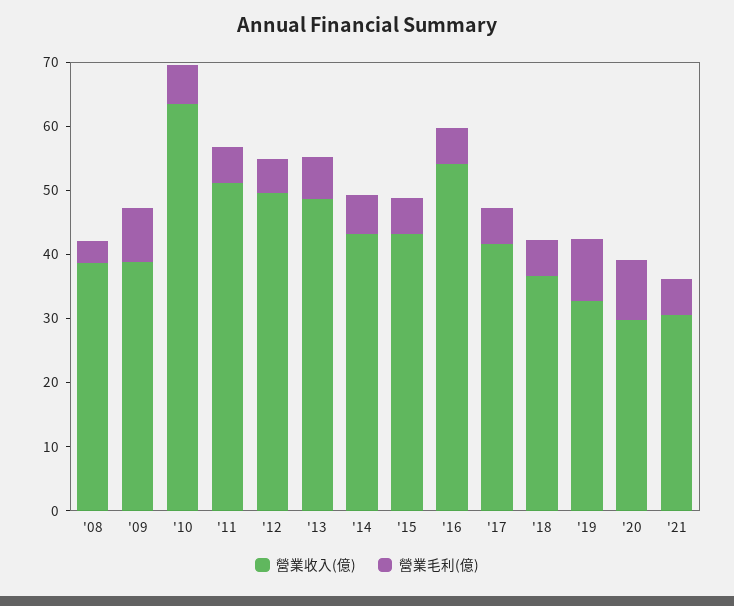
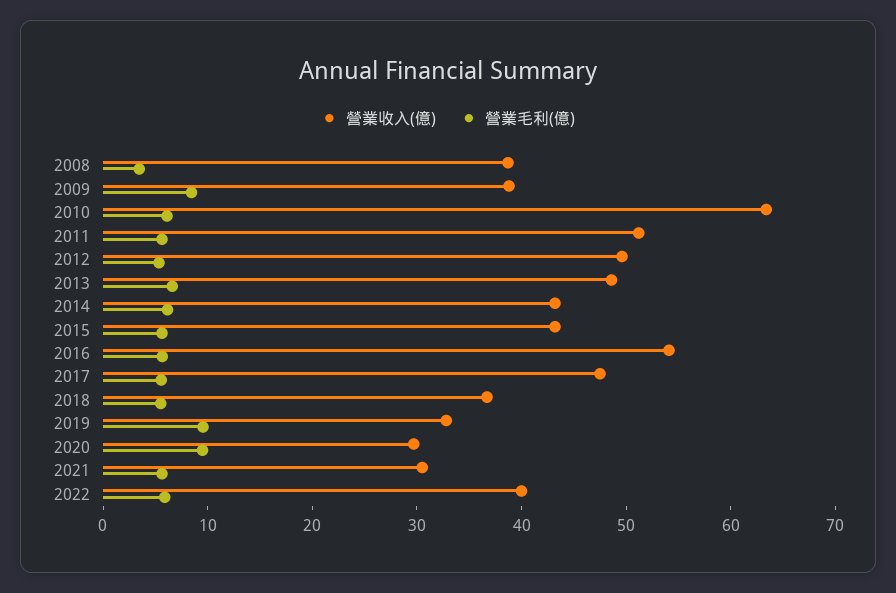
營業收入(億), '17: 42 -> 48
營業收入(億), 2022: none -> 40
營業毛利(億), 2022: none -> 6

